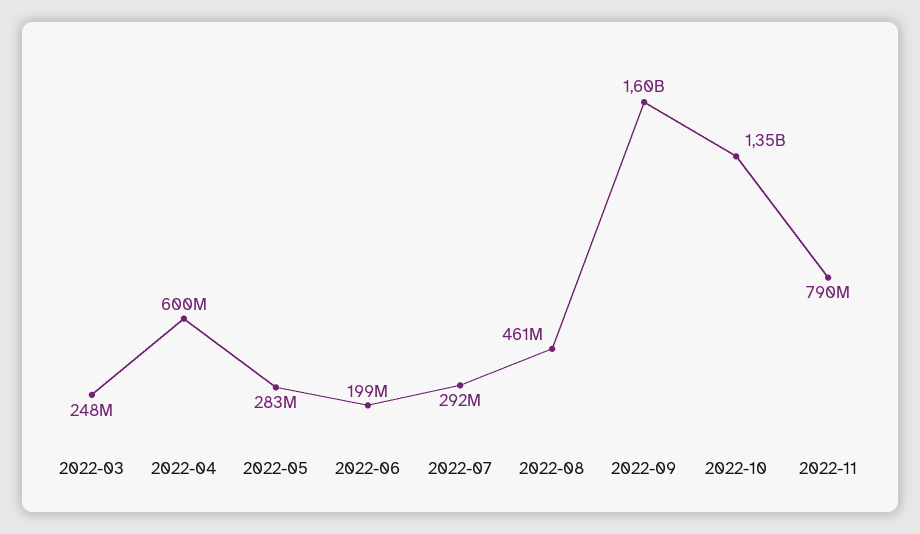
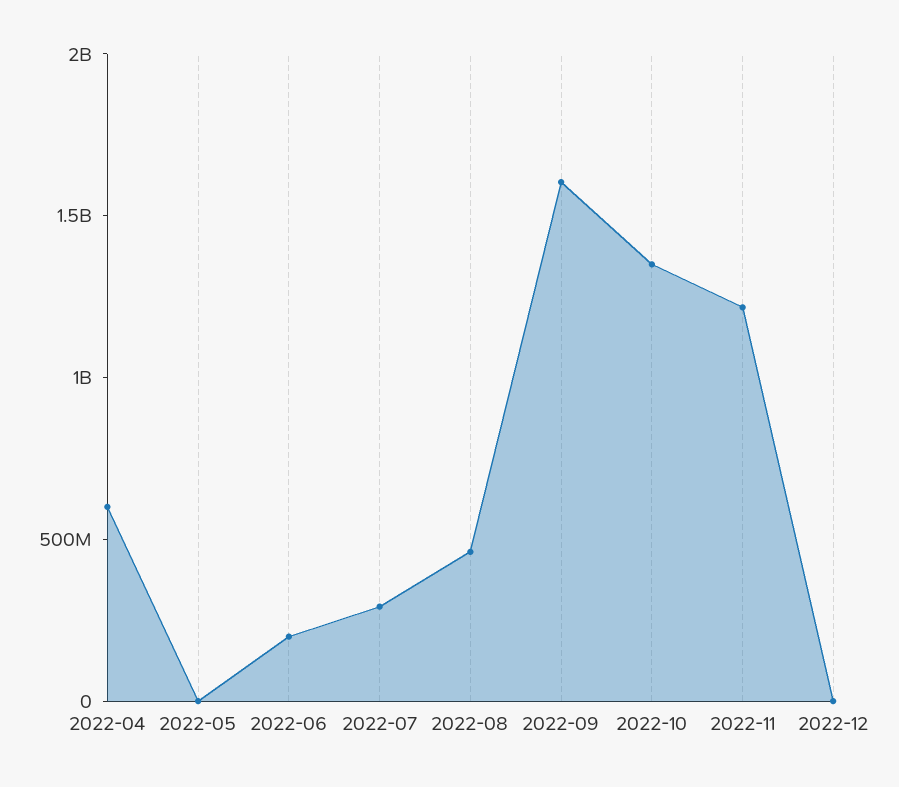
2022-03: 248000000 -> none
2022-05: 283000000 -> 0
2022-11: 790000000 -> 1200000000
2022-12: none -> 0

